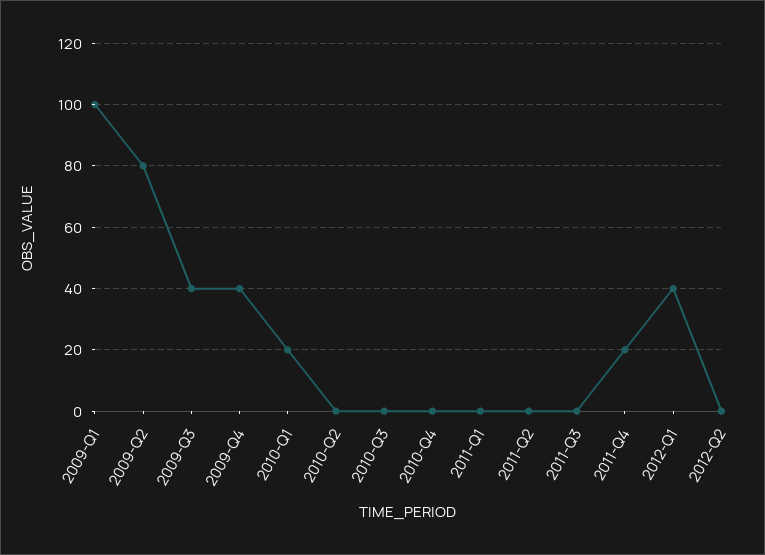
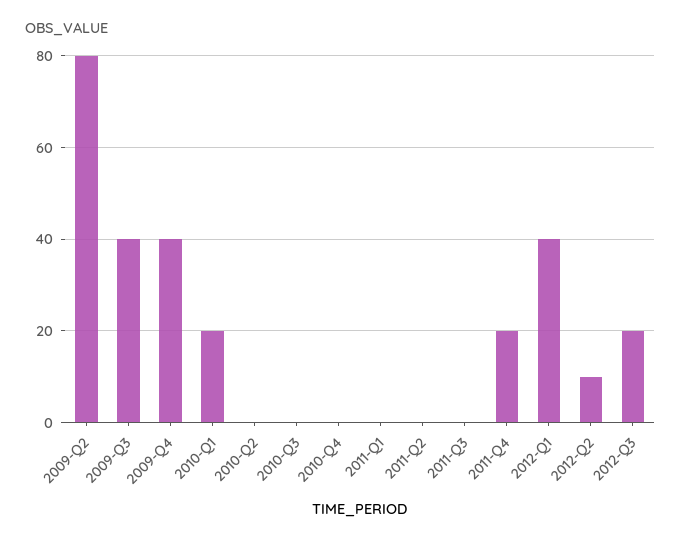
2009-Q1: 100 -> none
2012-Q2: 0 -> 10
2012-Q3: none -> 20

